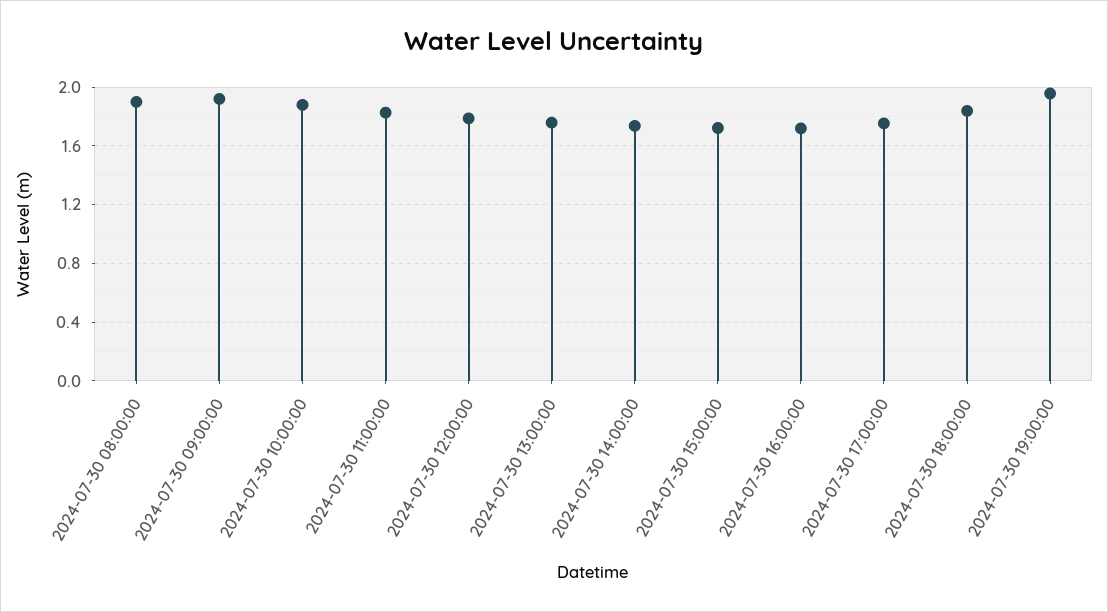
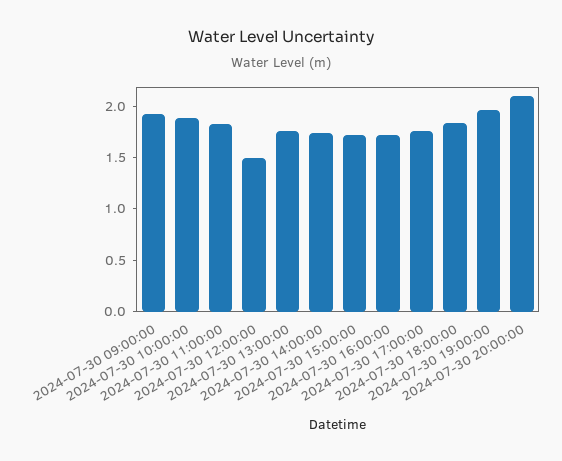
2024-07-30 08:00:00: 1.9 -> none
2024-07-30 12:00:00: 1.8 -> 1.5
2024-07-30 20:00:00: none -> 2.1

